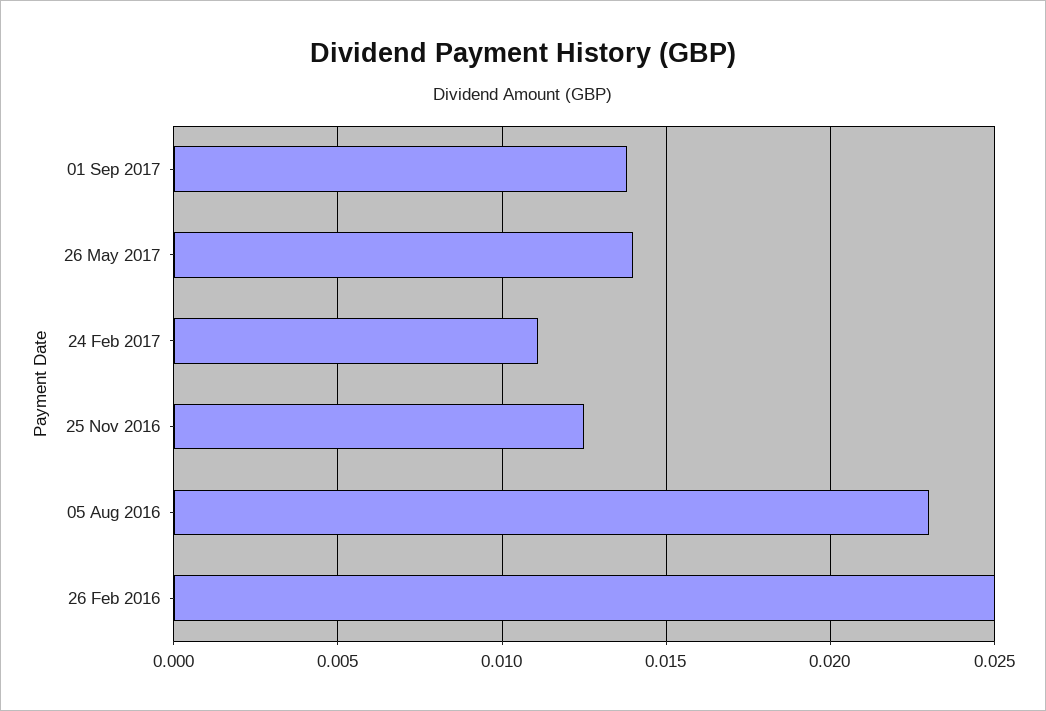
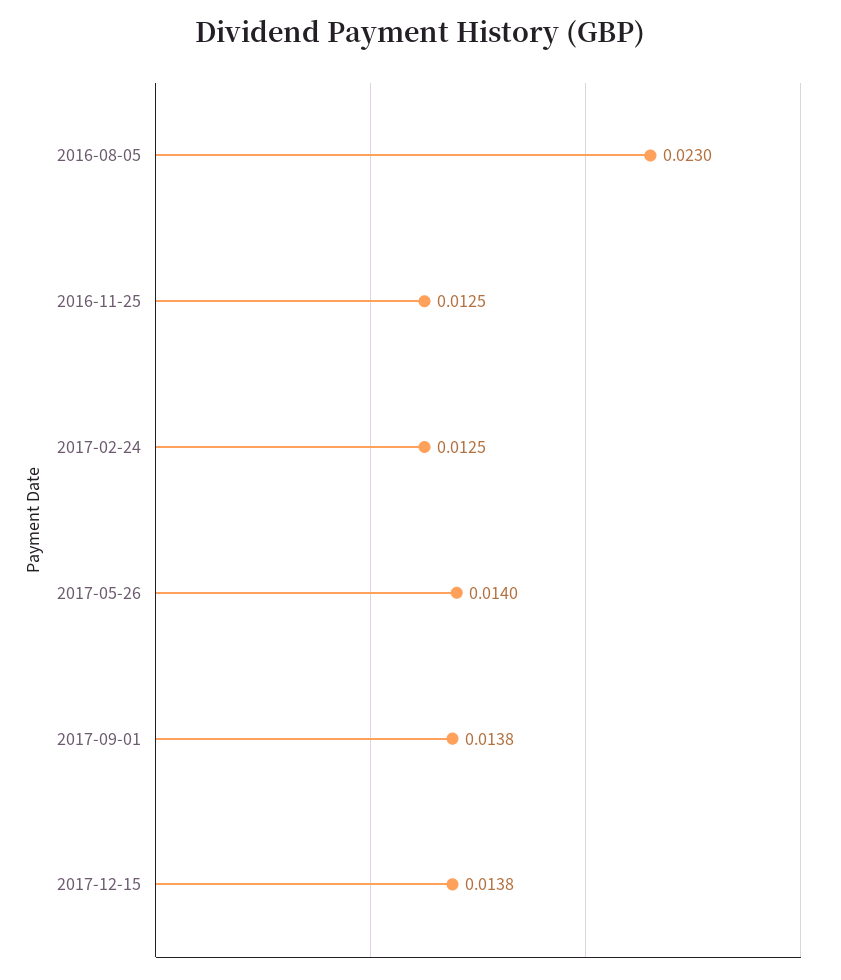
24 Feb 2017: 0.011 -> 0.0125
26 Feb 2016: 0.025 -> none
2017-12-15: none -> 0.0138

